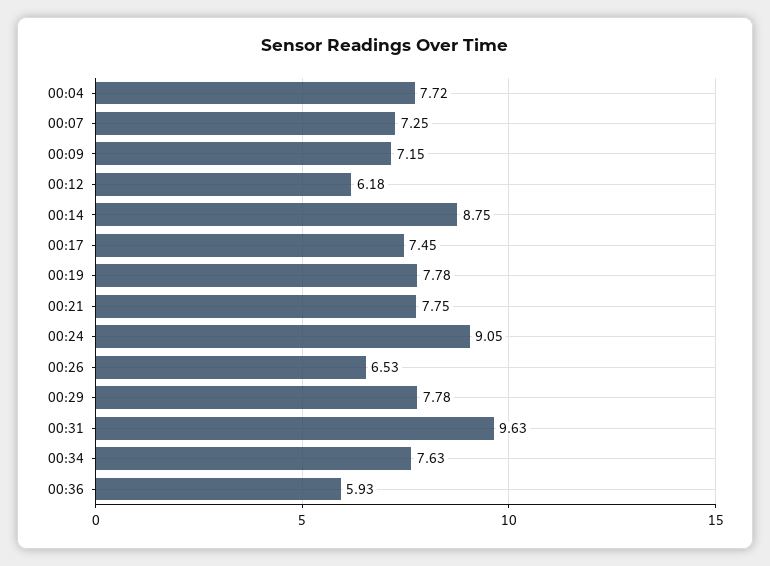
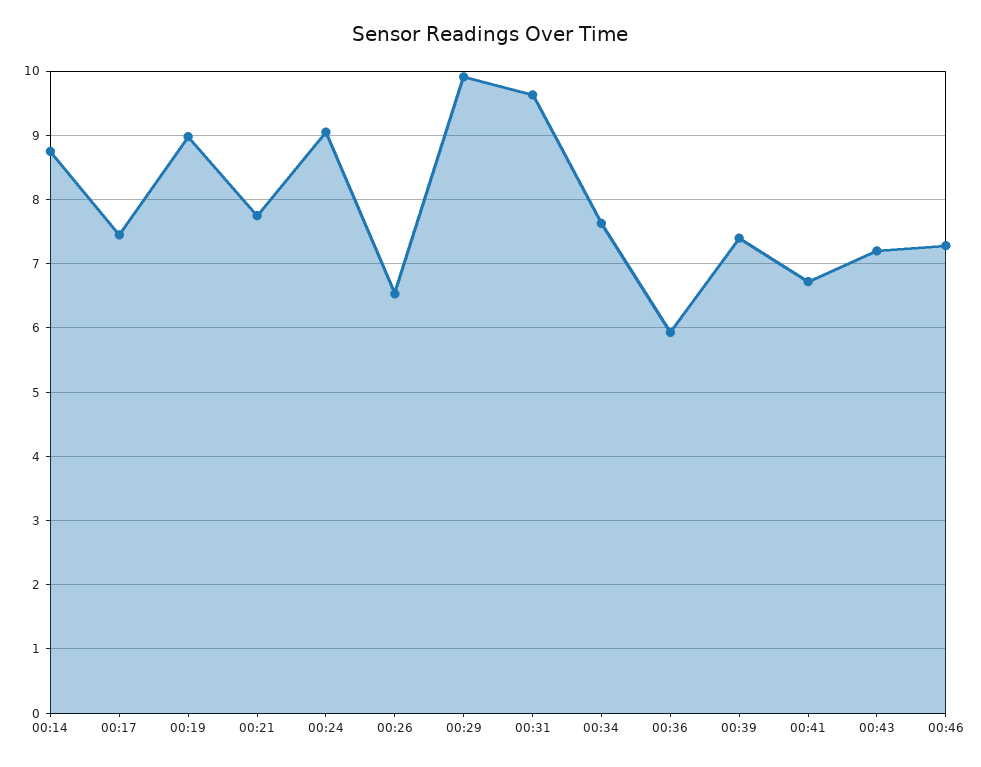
00:04: 7.72 -> none
00:07: 7.25 -> none
00:09: 7.15 -> none
00:12: 6.18 -> none
00:19: 7.78 -> 9
00:29: 7.78 -> 9.9
00:39: none -> 7.4
00:41: none -> 6.7
00:43: none -> 7.2
00:46: none -> 7.3

